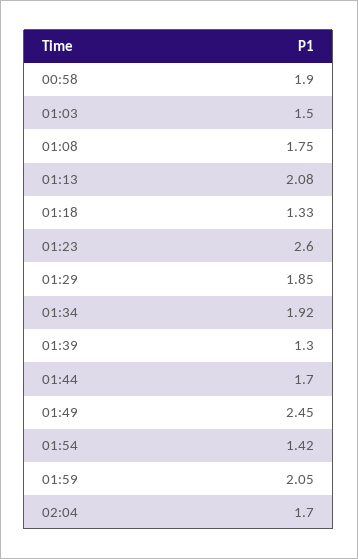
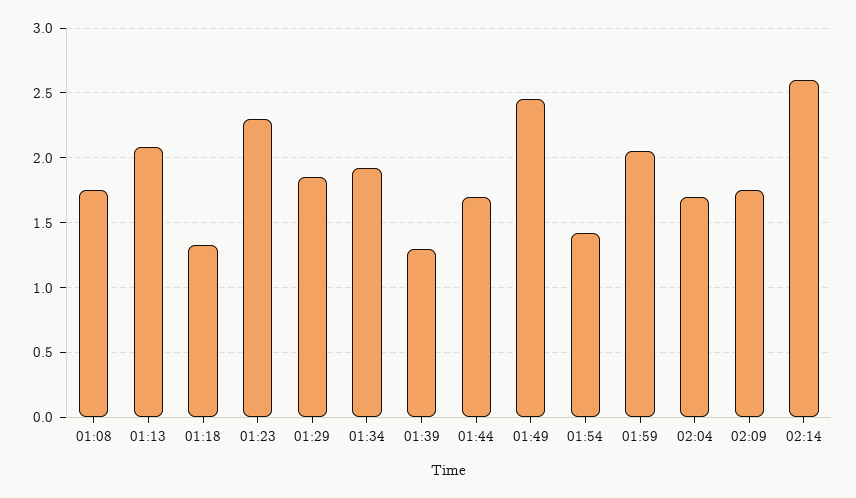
00:58: 1.9 -> none
01:03: 1.5 -> none
01:23: 2.6 -> 2.3
02:09: none -> 1.75
02:14: none -> 2.6

